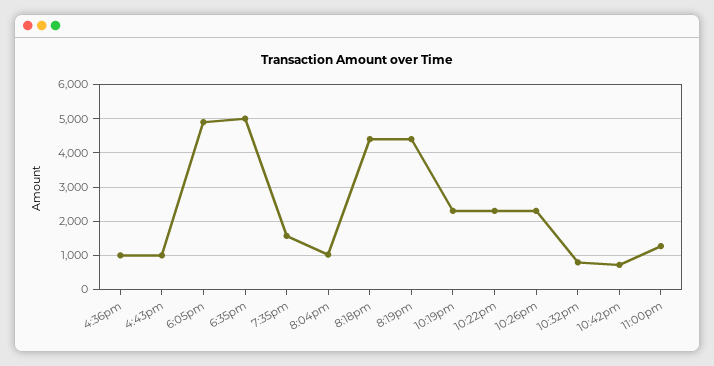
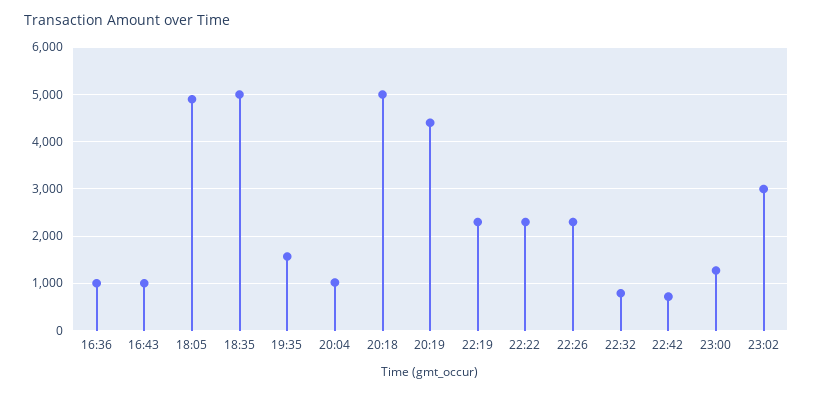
8:18pm: 4400 -> 5000
23:02: none -> 3000

